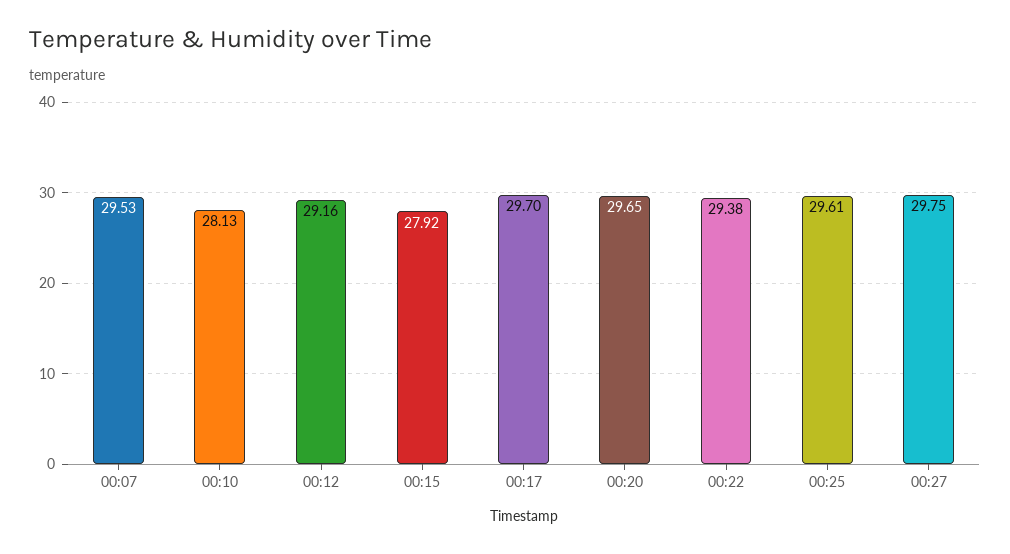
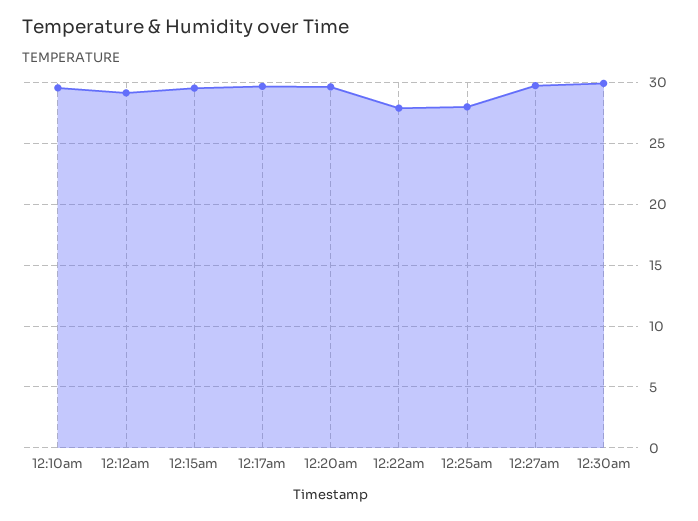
00:07: 29.53 -> none
00:10: 28.13 -> 29.5
00:15: 27.92 -> 29.5
00:22: 29.38 -> 28
00:25: 29.61 -> 28
12:30am: none -> 30

